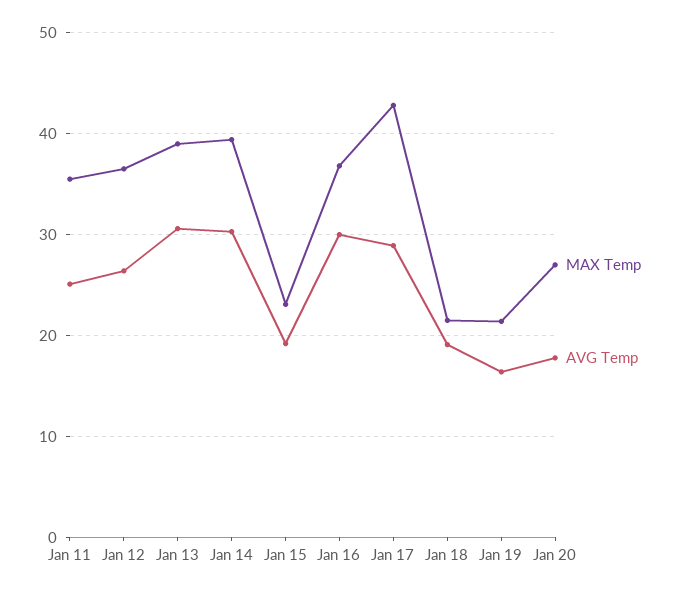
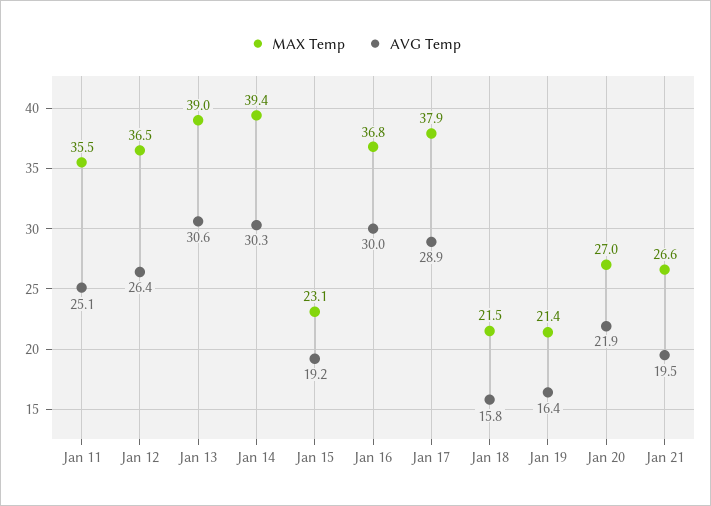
MAX Temp, Jan 17: 43 -> 37.9
AVG Temp, Jan 18: 19 -> 15.8
AVG Temp, Jan 20: 18 -> 21.9
MAX Temp, Jan 21: none -> 26.6
AVG Temp, Jan 21: none -> 19.5

